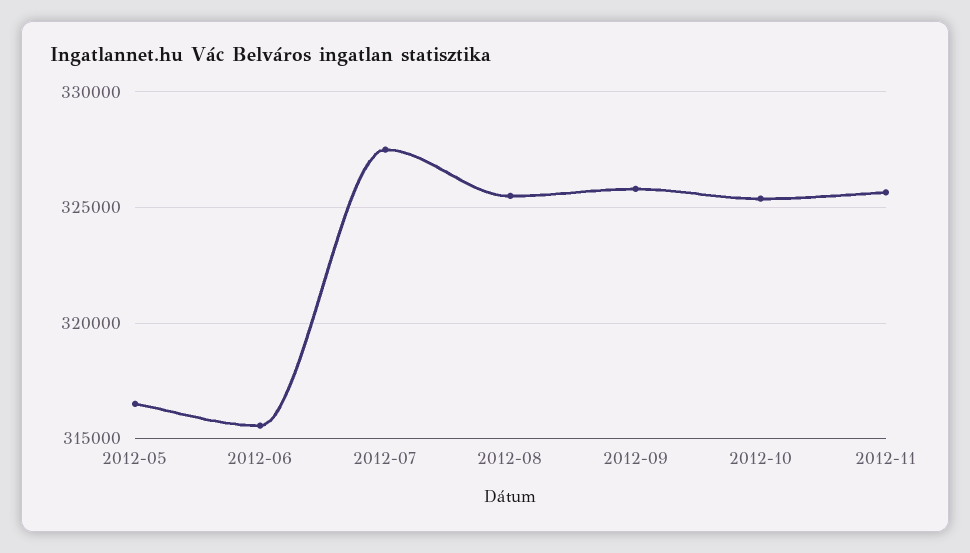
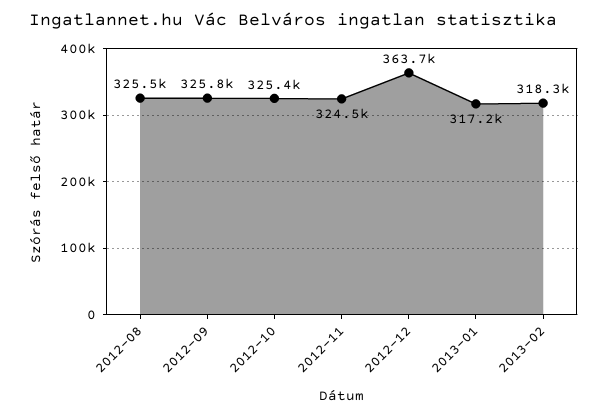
2012-05: 316500 -> none
2012-06: 315500 -> none
2012-07: 327500 -> none
2012-11: 325500 -> 324500
2012-12: none -> 363700
2013-01: none -> 317200
2013-02: none -> 318300

